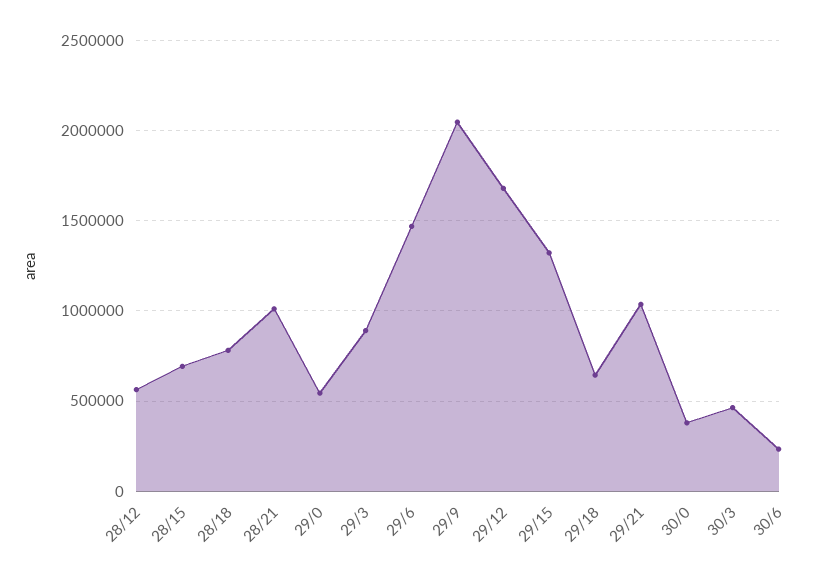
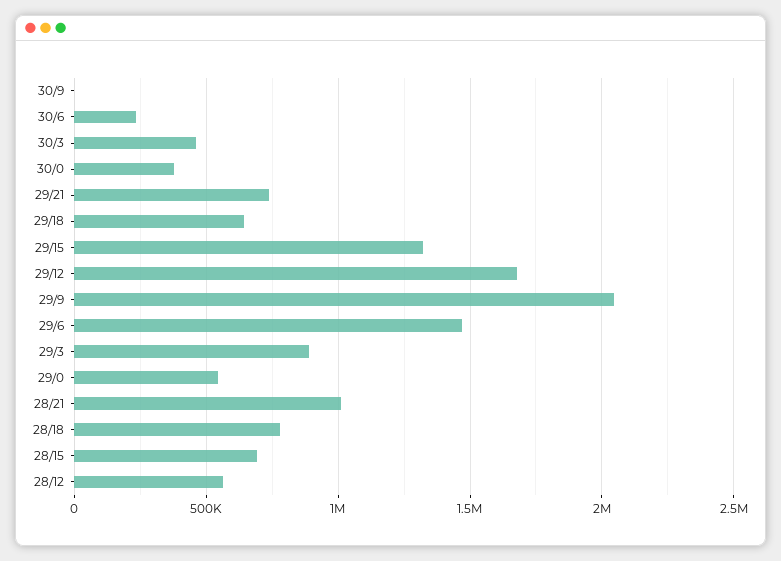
29/21: 1050000 -> 750000
30/9: none -> 0

